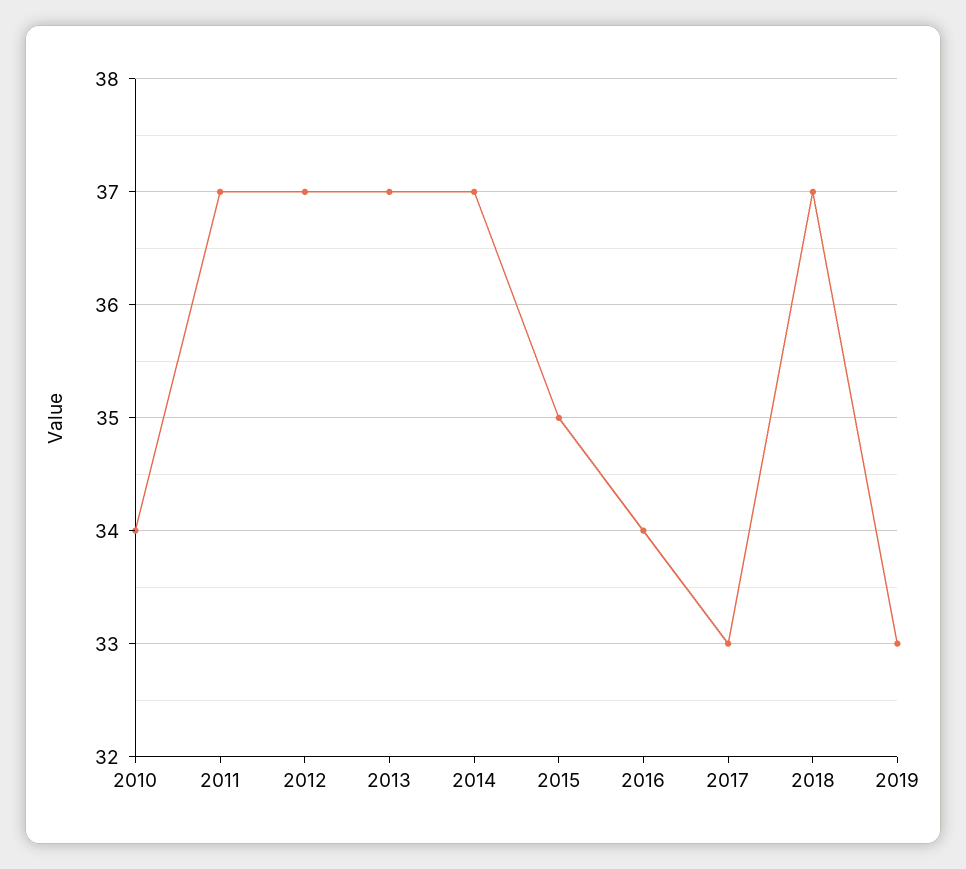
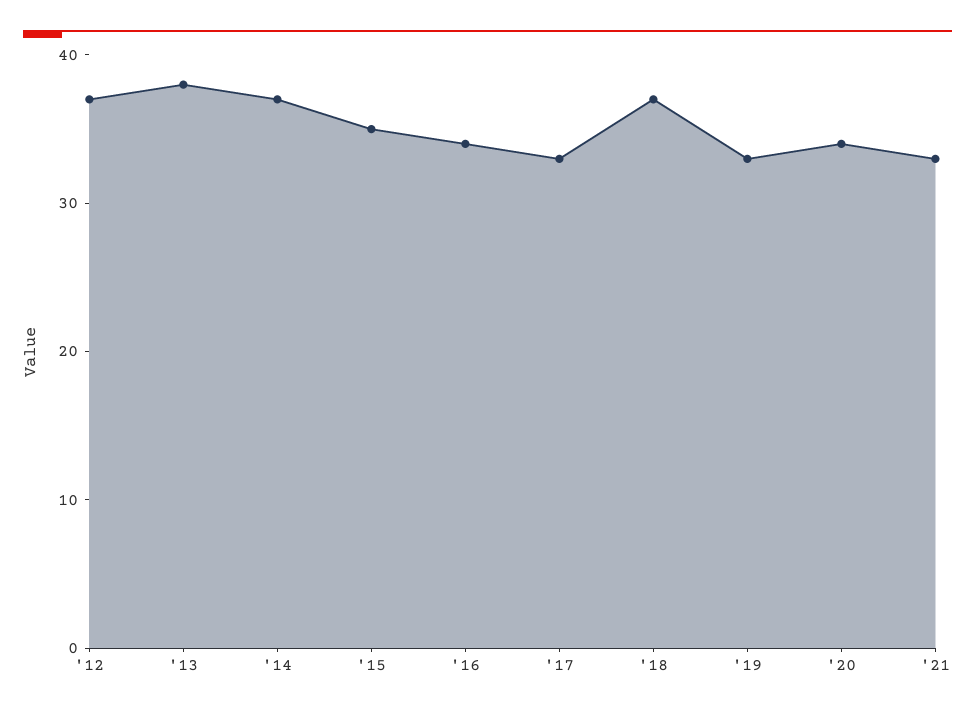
2010: 34 -> none
2011: 37 -> none
2013: 37 -> 38
'20: none -> 34
'21: none -> 33

